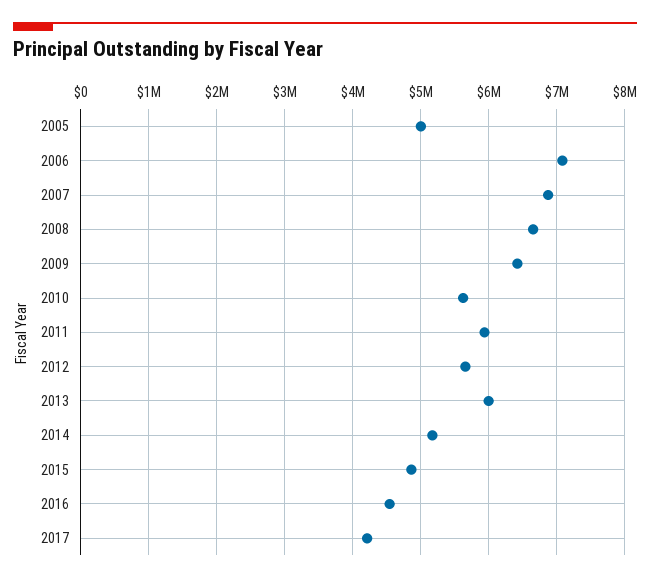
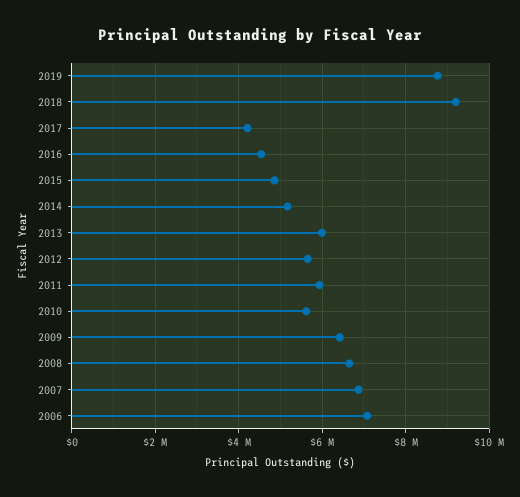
2005: 5000000 -> none
2019: none -> 8800000
2018: none -> 9200000

